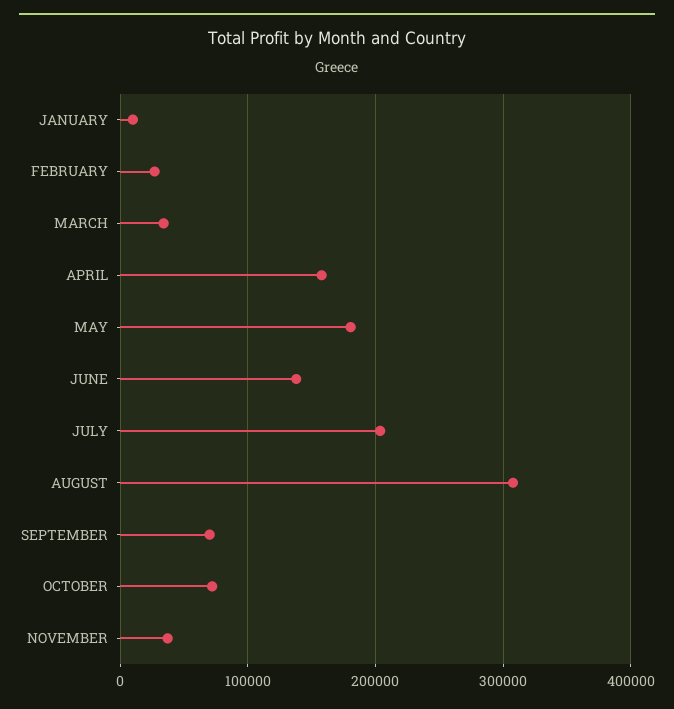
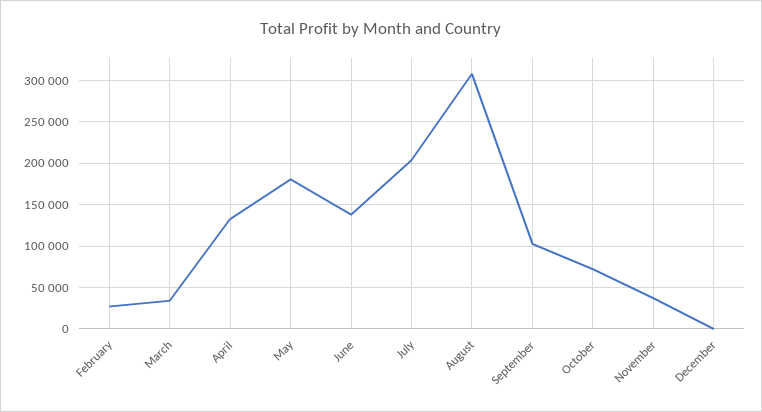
JANUARY: 10000 -> none
APRIL: 160000 -> 130000
SEPTEMBER: 70000 -> 100000
December: none -> 0

